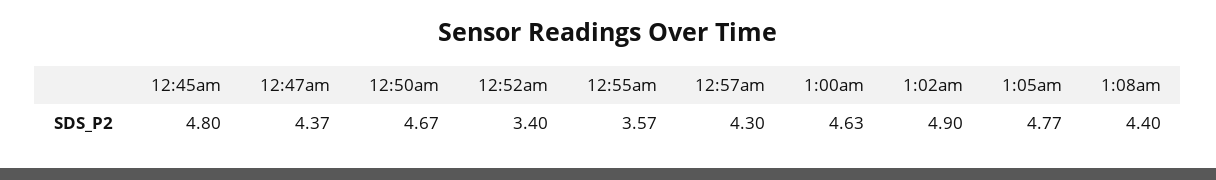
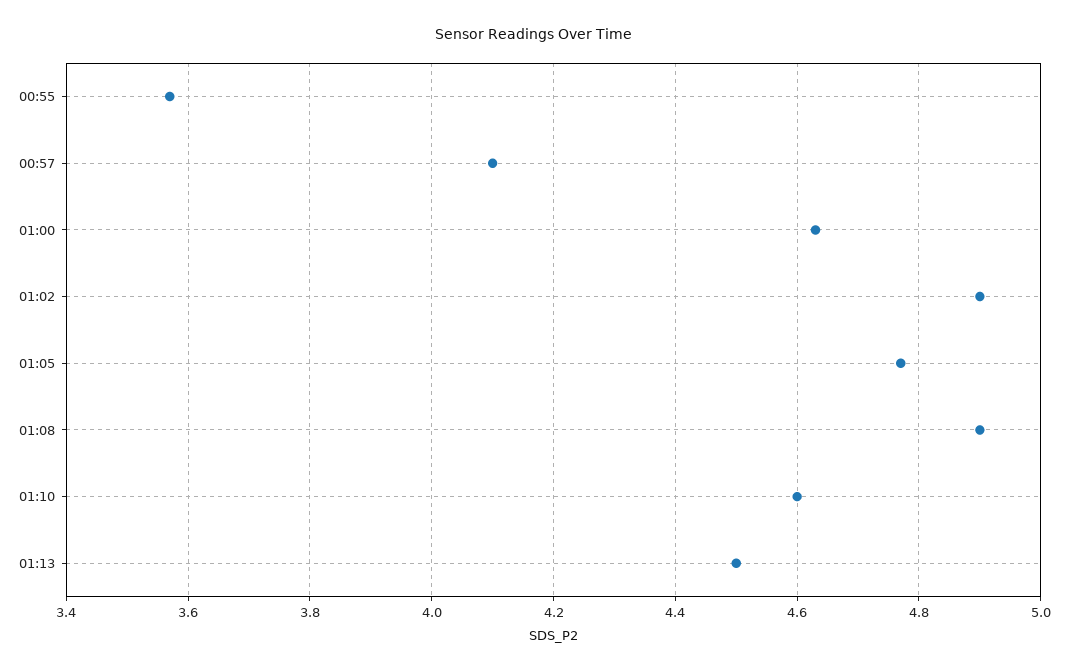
12:45am: 4.8 -> none
12:47am: 4.37 -> none
12:50am: 4.67 -> none
12:52am: 3.4 -> none
12:57am: 4.3 -> 4.1
1:08am: 4.4 -> 4.9
01:10: none -> 4.6
01:13: none -> 4.5

